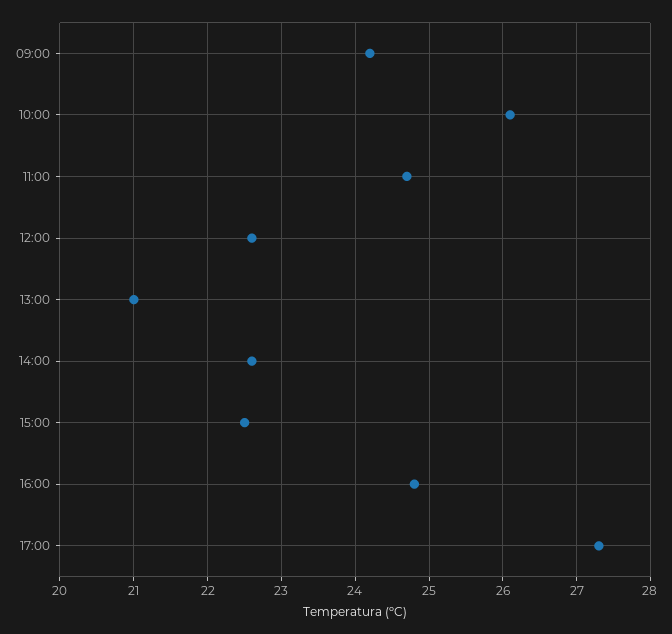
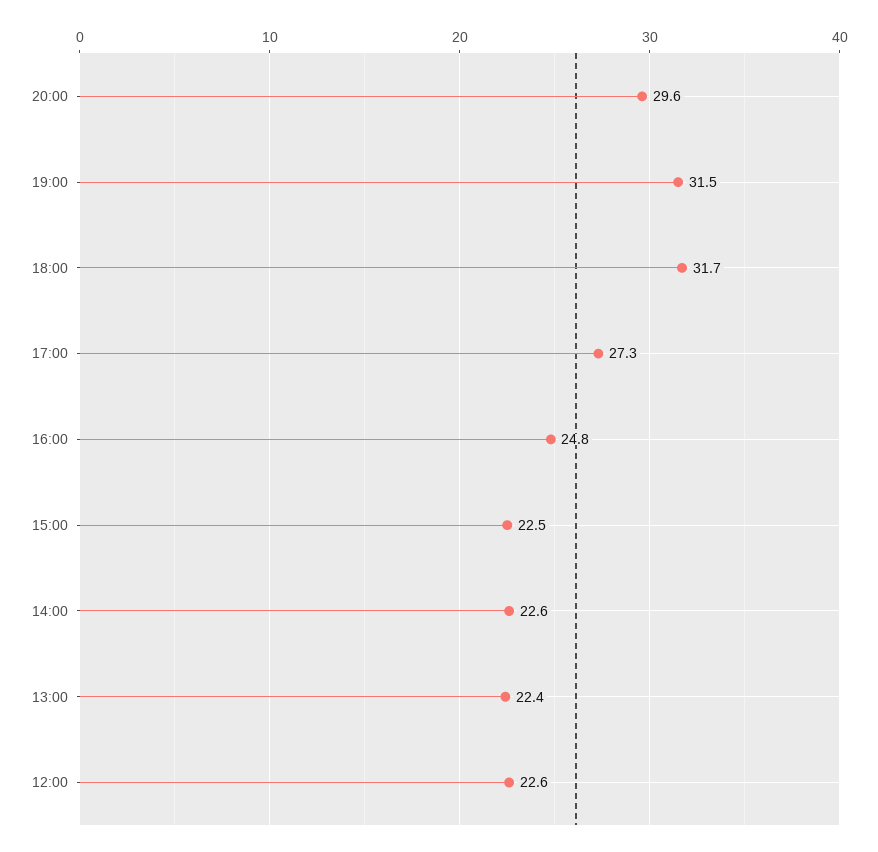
09:00: 24.2 -> none
10:00: 26.1 -> none
11:00: 24.7 -> none
13:00: 21 -> 22.4
20:00: none -> 29.6
19:00: none -> 31.5
18:00: none -> 31.7

